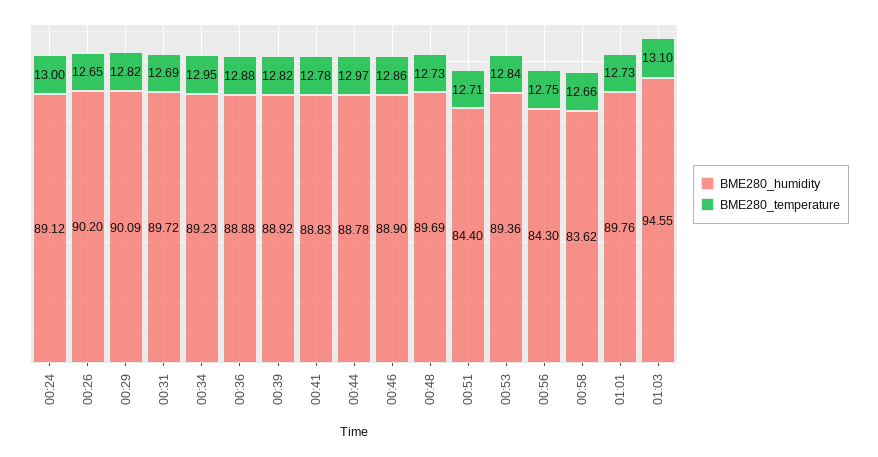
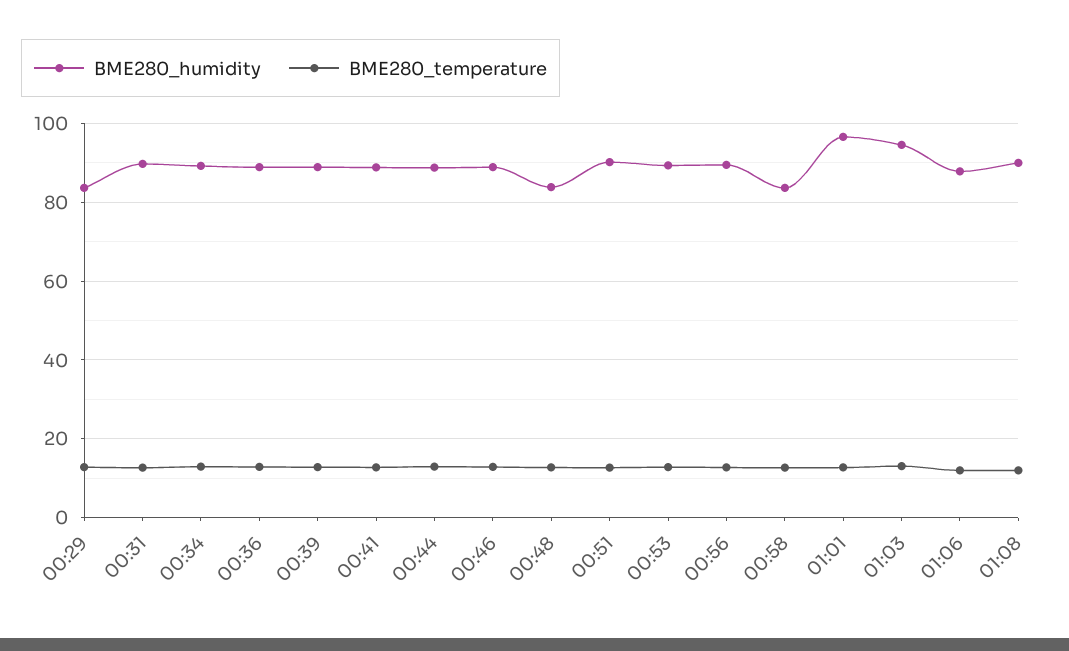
BME280_humidity, 00:24: 89.12 -> none
BME280_temperature, 00:24: 13 -> none
BME280_humidity, 00:26: 90.2 -> none
BME280_temperature, 00:26: 12.65 -> none
BME280_humidity, 00:29: 90.09 -> 84
BME280_humidity, 00:48: 89.69 -> 84
BME280_humidity, 00:51: 84.4 -> 90
BME280_humidity, 00:56: 84.3 -> 90
BME280_humidity, 01:01: 89.76 -> 96
BME280_humidity, 01:06: none -> 88
BME280_temperature, 01:06: none -> 12
BME280_humidity, 01:08: none -> 90
BME280_temperature, 01:08: none -> 12

